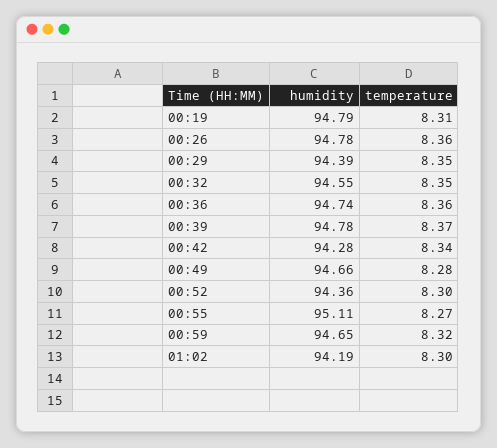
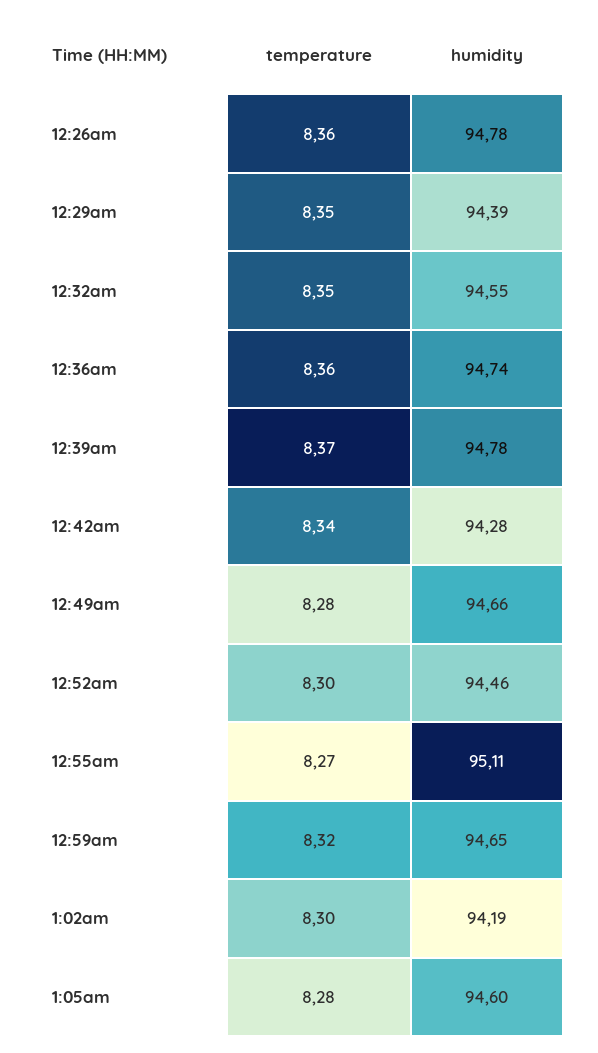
humidity, 00:19: 94.79 -> none
temperature, 00:19: 8.31 -> none
humidity, 00:52: 94.36 -> 94.46
temperature, 1:05am: none -> 8.28
humidity, 1:05am: none -> 94.6

